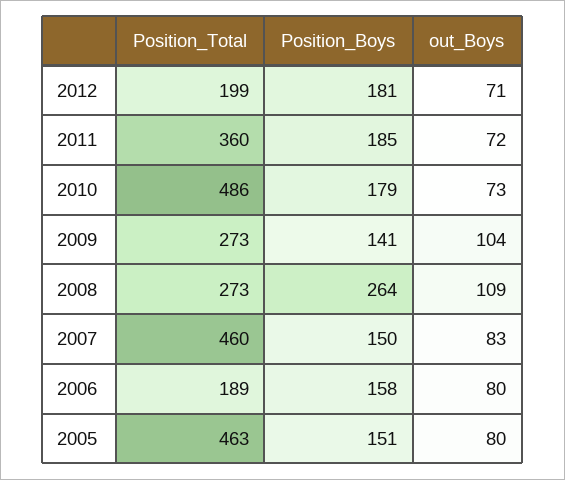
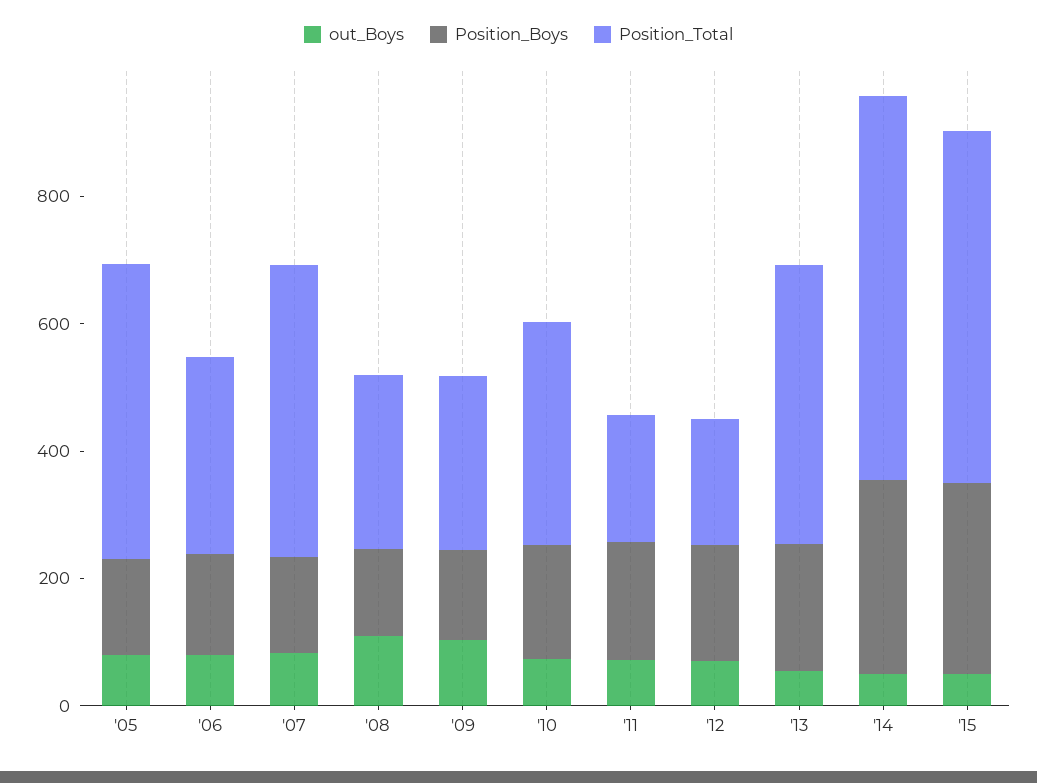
Position_Total, 2011: 360 -> 200
Position_Total, 2010: 486 -> 350
Position_Boys, 2008: 264 -> 150
Position_Total, 2006: 189 -> 300
out_Boys, '13: none -> 50
Position_Boys, '13: none -> 200
Position_Total, '13: none -> 450
out_Boys, '14: none -> 50
Position_Boys, '14: none -> 300
Position_Total, '14: none -> 600
out_Boys, '15: none -> 50
Position_Boys, '15: none -> 300
Position_Total, '15: none -> 550

